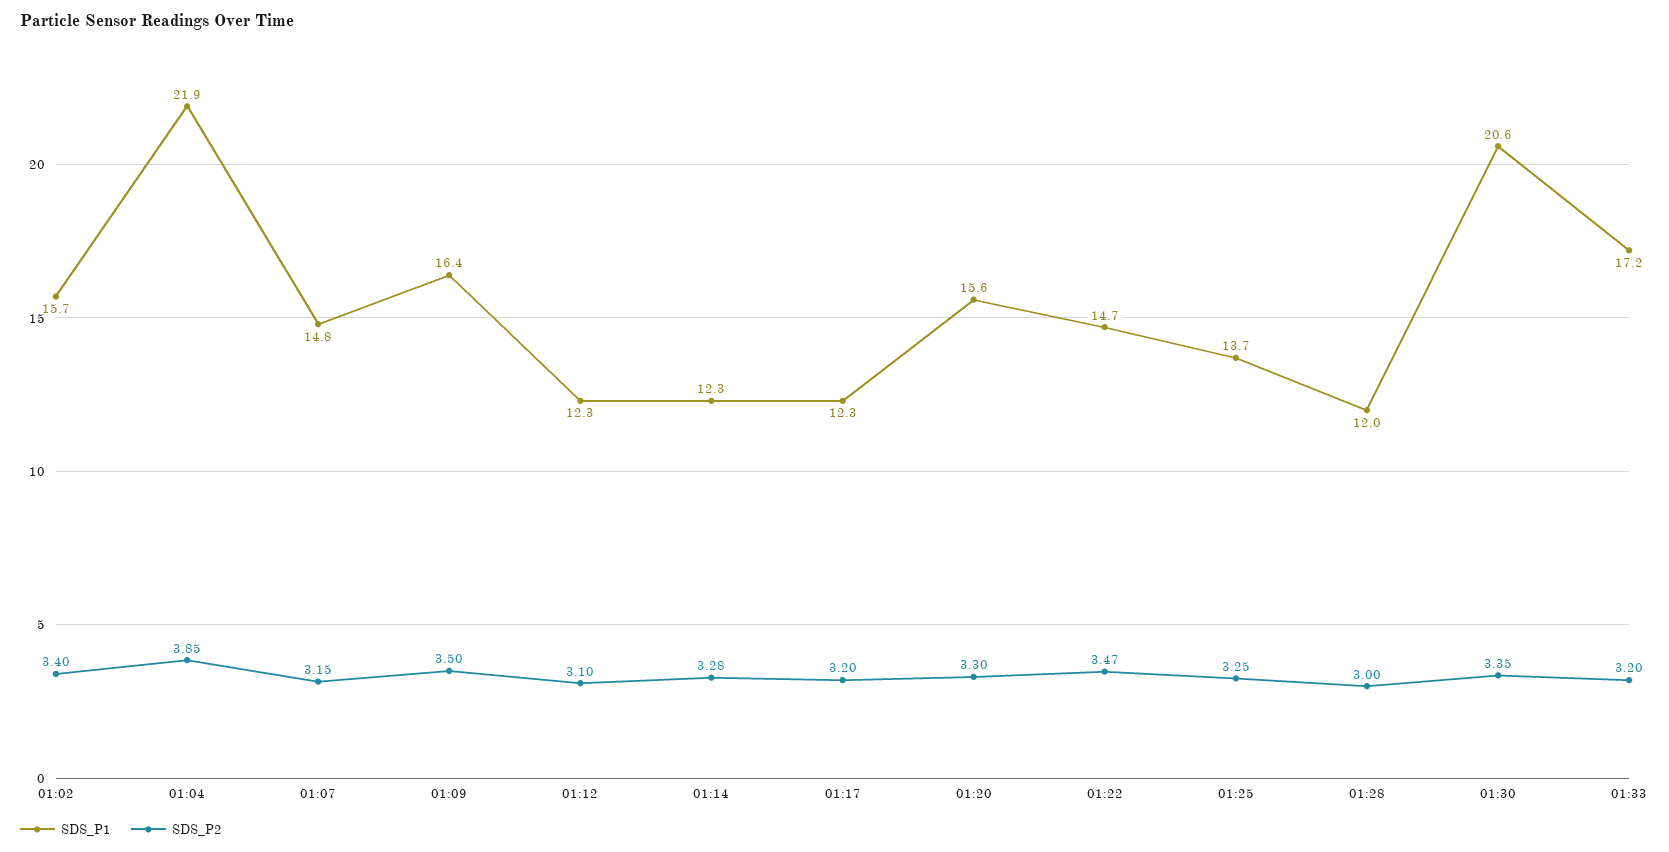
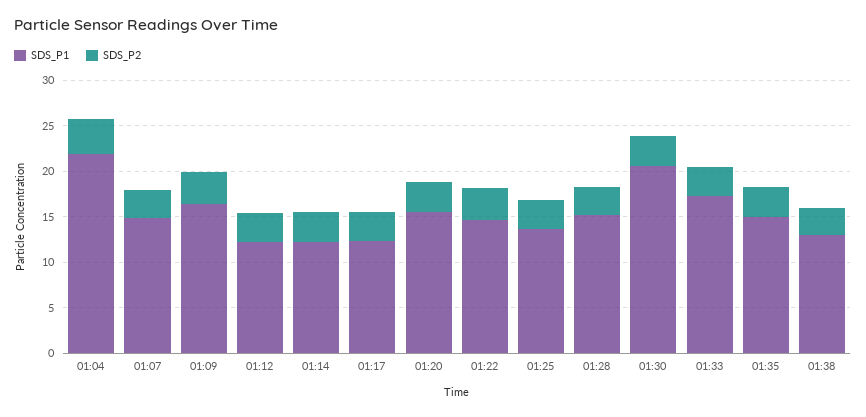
SDS_P1, 01:02: 15.7 -> none
SDS_P2, 01:02: 3.4 -> none
SDS_P1, 01:28: 12 -> 15
SDS_P1, 01:35: none -> 15
SDS_P2, 01:35: none -> 3
SDS_P1, 01:38: none -> 13
SDS_P2, 01:38: none -> 3

